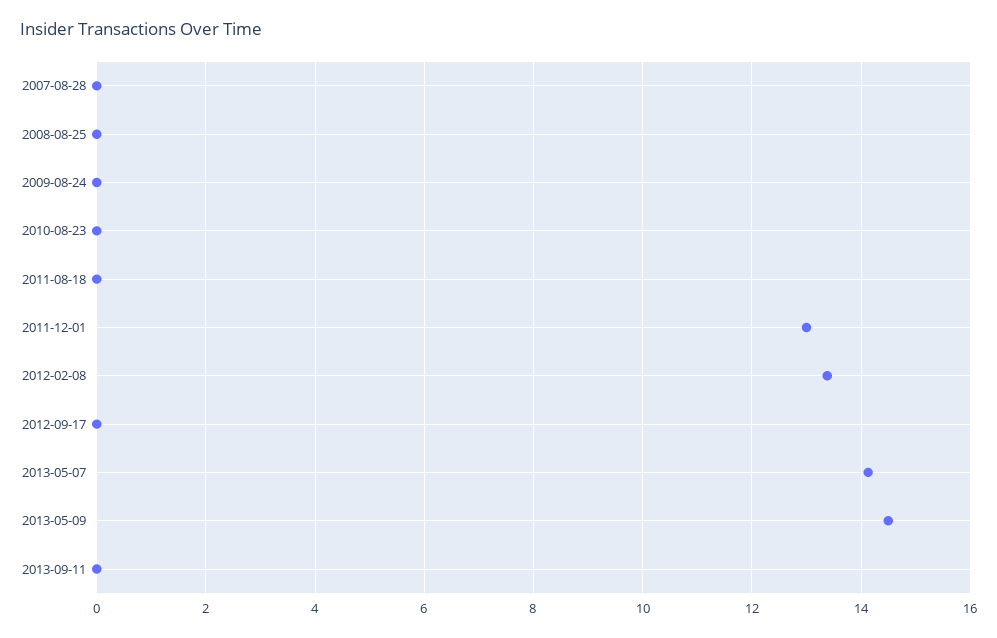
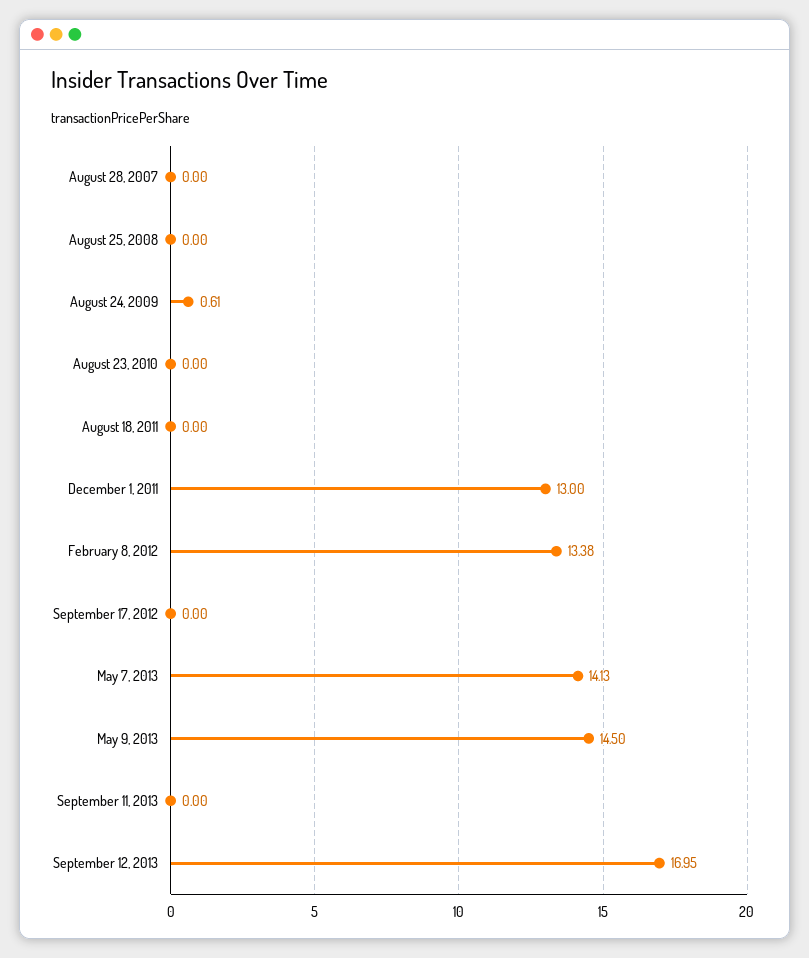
2009-08-24: 0 -> 0.61
September 12, 2013: none -> 16.95

